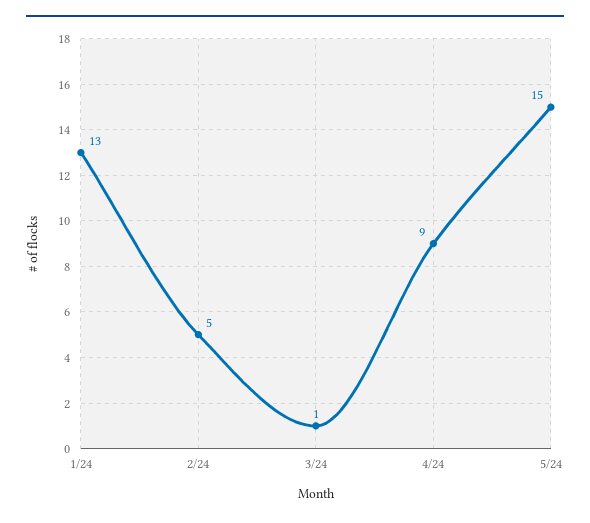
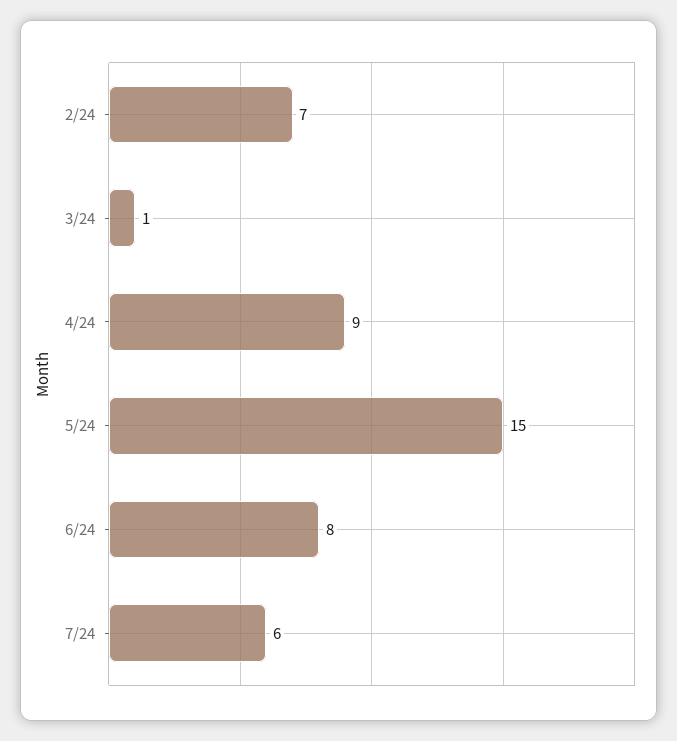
1/24: 13 -> none
2/24: 5 -> 7
6/24: none -> 8
7/24: none -> 6

